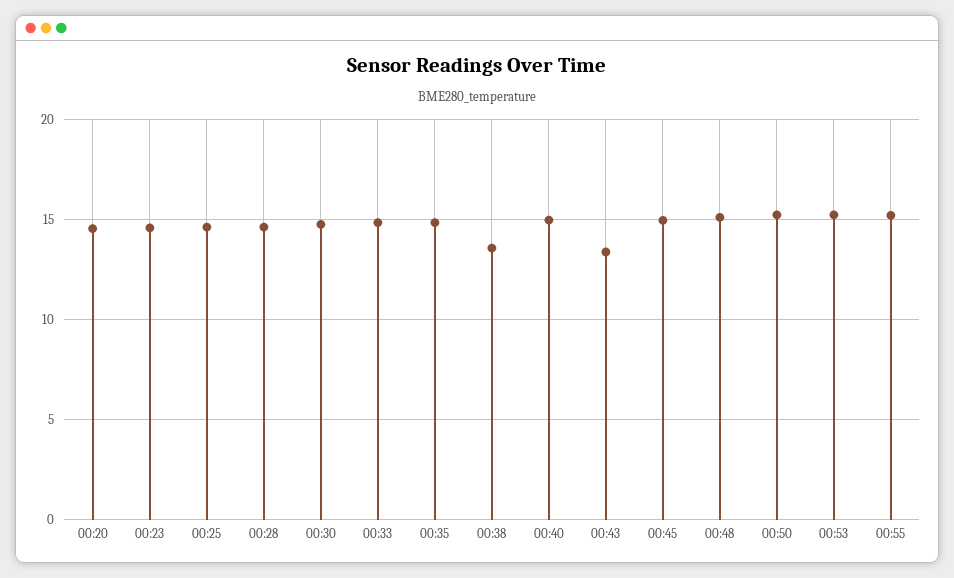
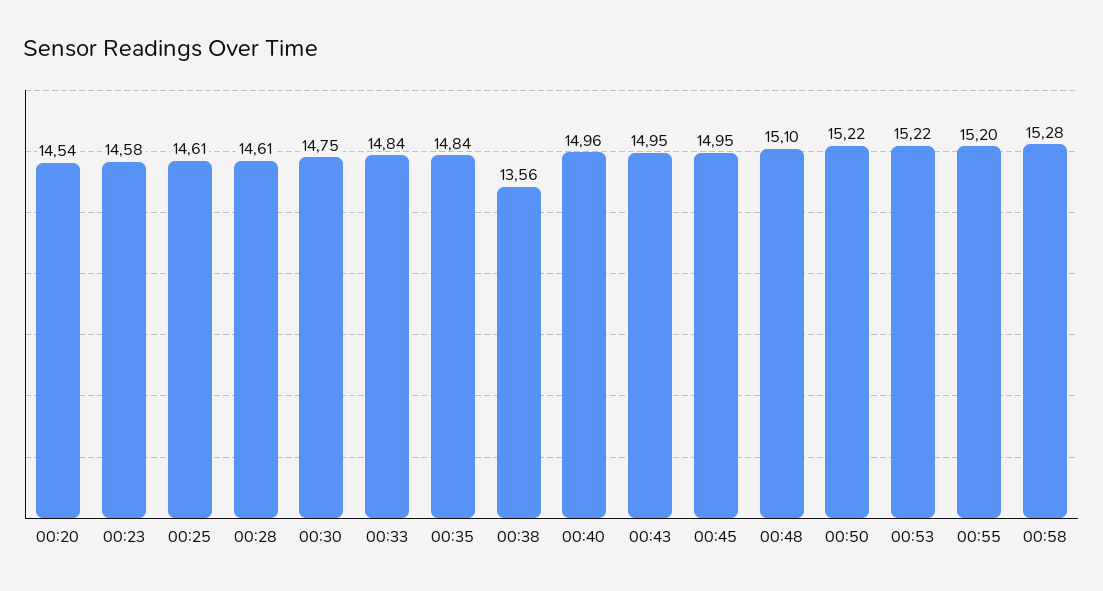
00:43: 13.5 -> 14.95
00:58: none -> 15.28

